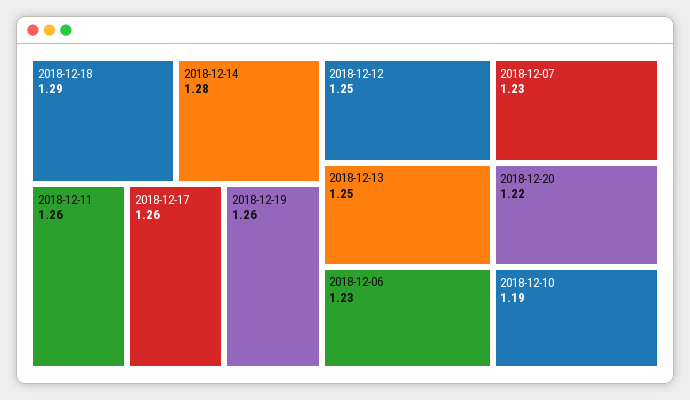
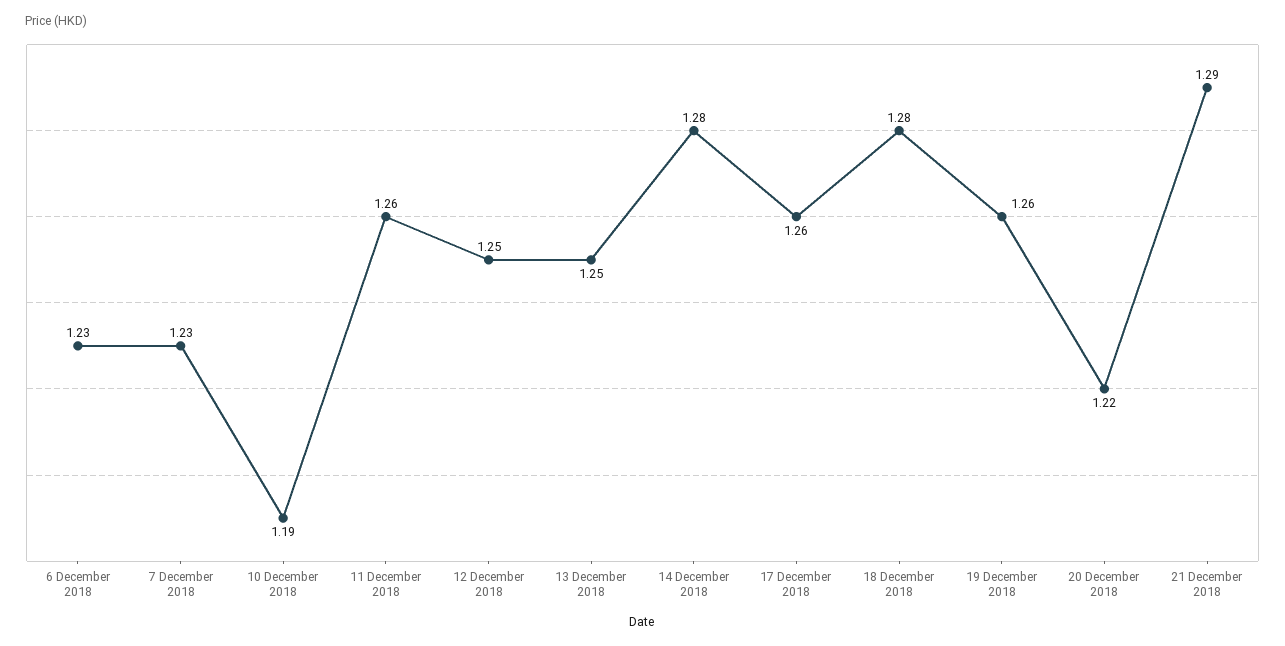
2018-12-18: 1.29 -> 1.28
21 December 2018: none -> 1.29

